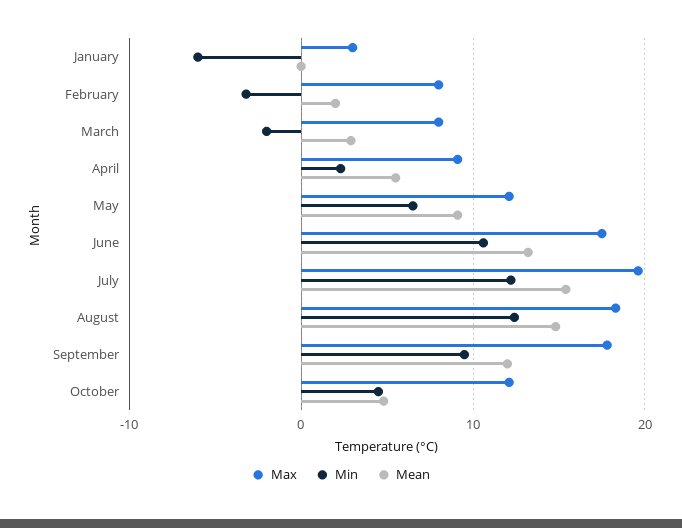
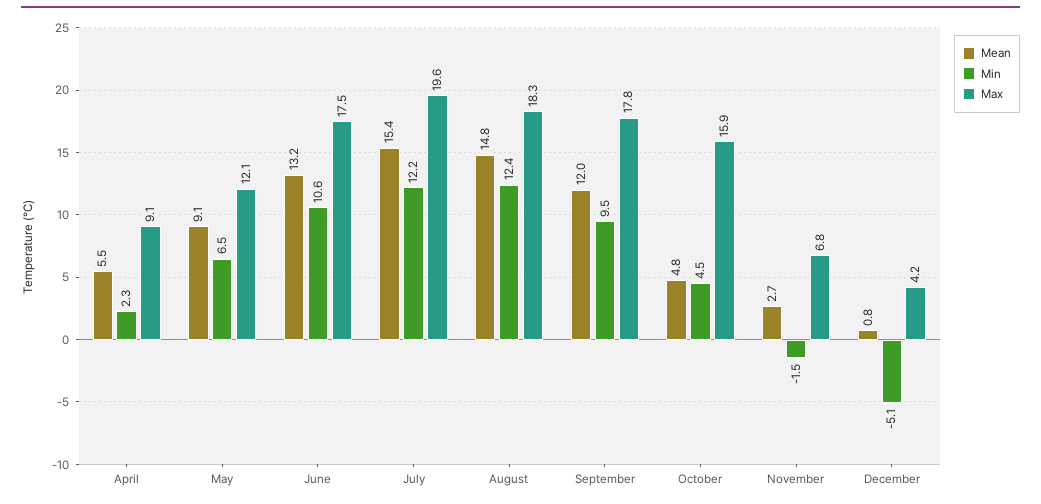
Max, January: 3 -> none
Min, January: -6 -> none
Mean, January: 0 -> none
Max, February: 8 -> none
Min, February: -3 -> none
Mean, February: 2 -> none
Max, March: 8 -> none
Min, March: -2 -> none
Mean, March: 3 -> none
Max, October: 12 -> 15.9
Mean, November: none -> 2.7
Min, November: none -> -1.5
Max, November: none -> 6.8
Mean, December: none -> 0.8
Min, December: none -> -5.1
Max, December: none -> 4.2

